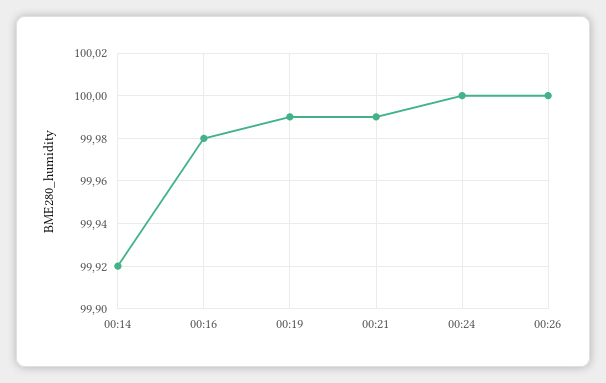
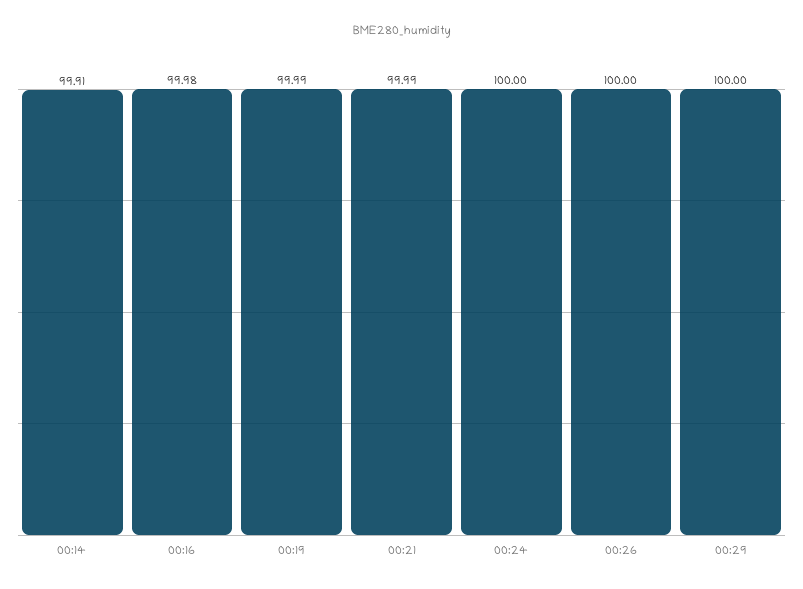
00:14: 99.92 -> 99.91
00:29: none -> 100

